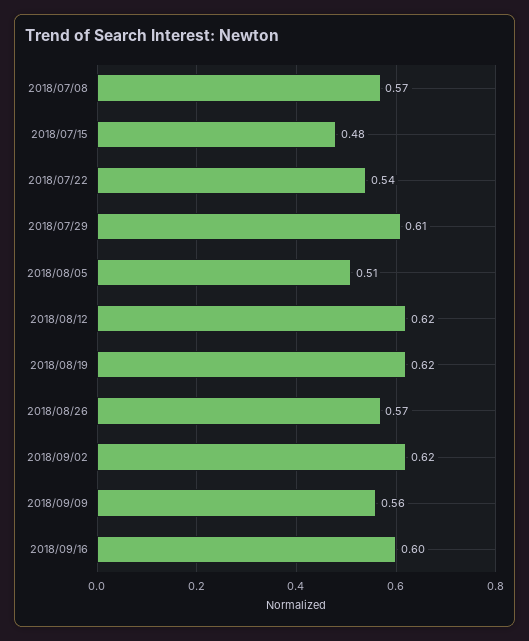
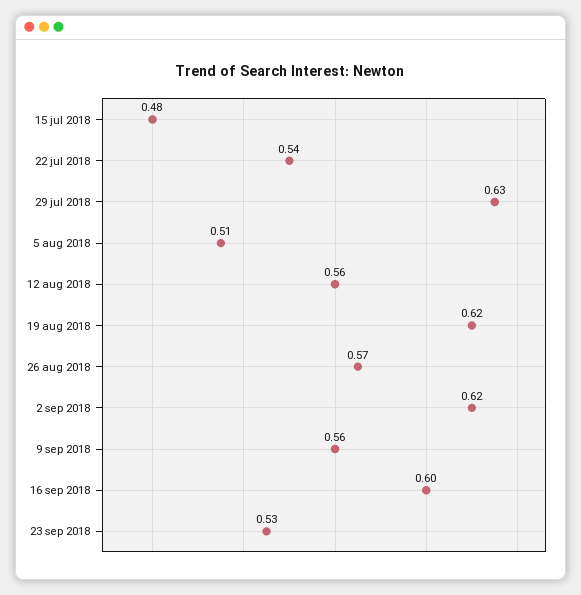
2018/07/08: 0.57 -> none
2018/07/29: 0.61 -> 0.63
2018/08/12: 0.62 -> 0.56
23 sep 2018: none -> 0.53

